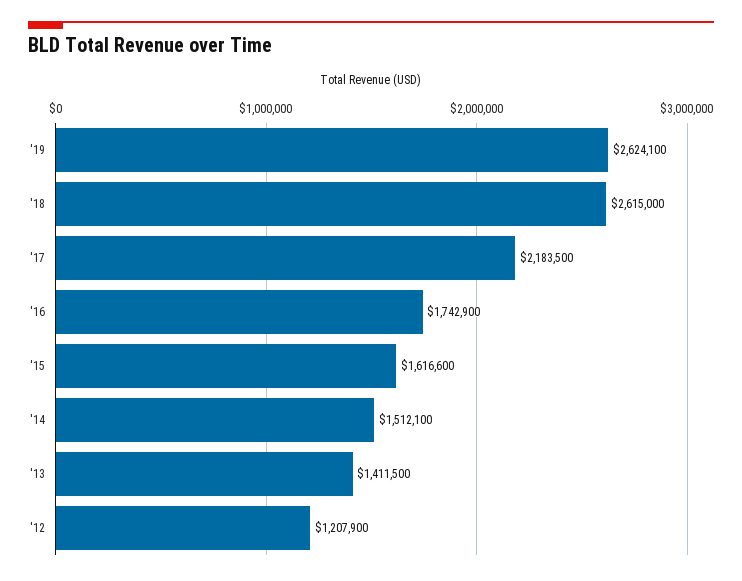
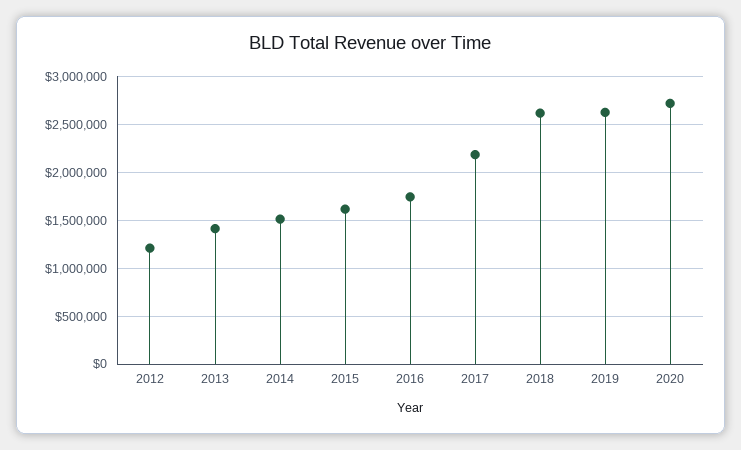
2020: none -> 2700000

